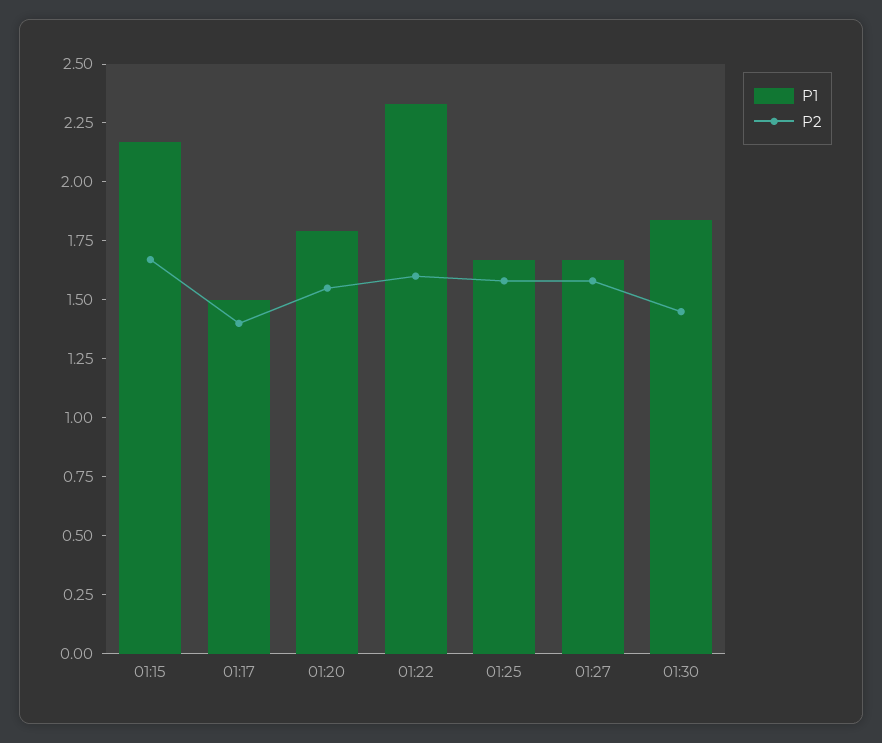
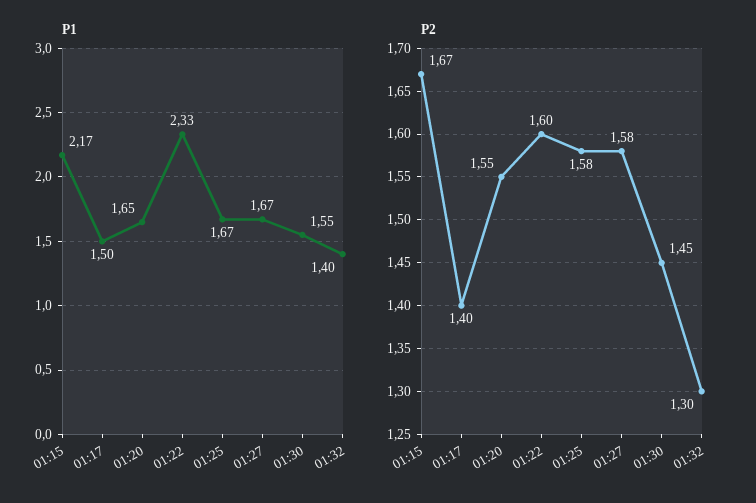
P1, 01:20: 1.8 -> 1.65
P1, 01:30: 1.85 -> 1.55
P1, 01:32: none -> 1.4
P2, 01:32: none -> 1.3

